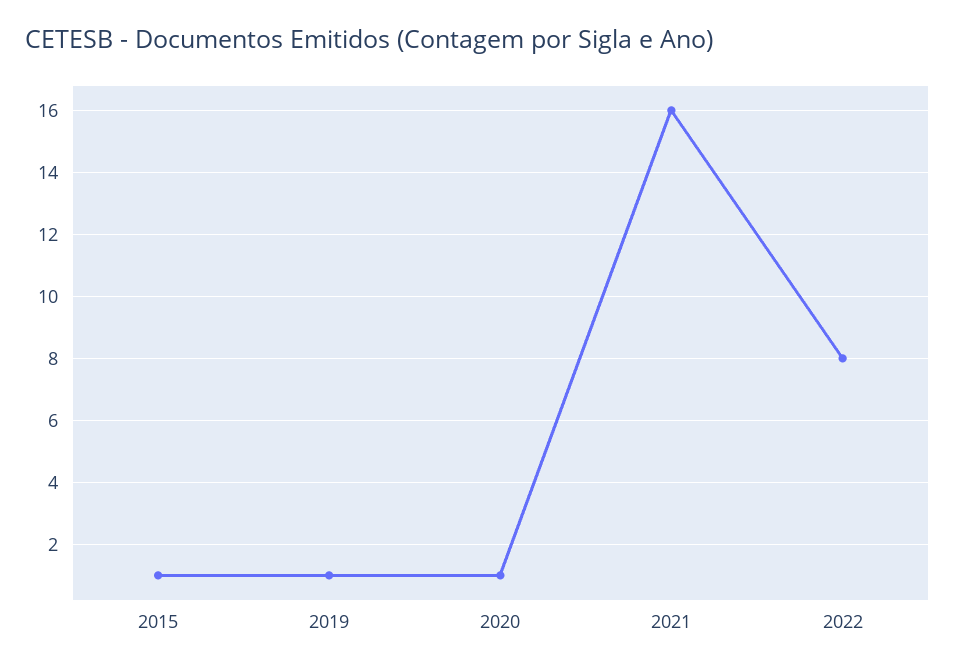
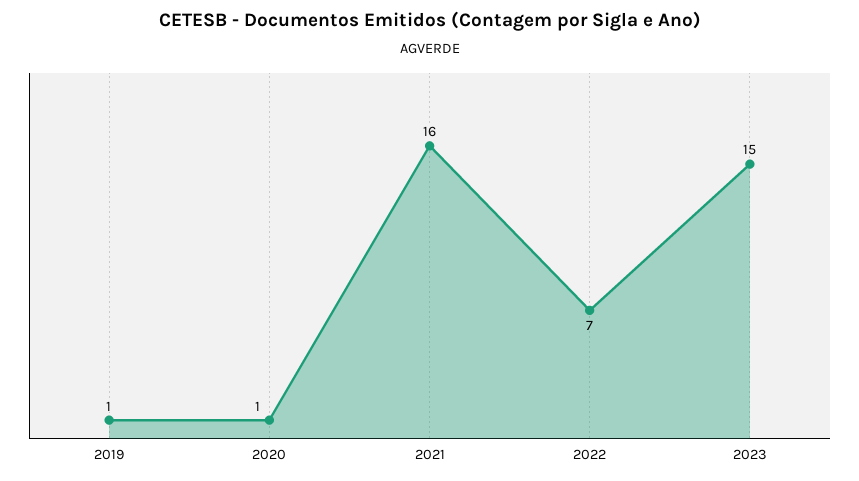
2015: 1 -> none
2022: 8 -> 7
2023: none -> 15

